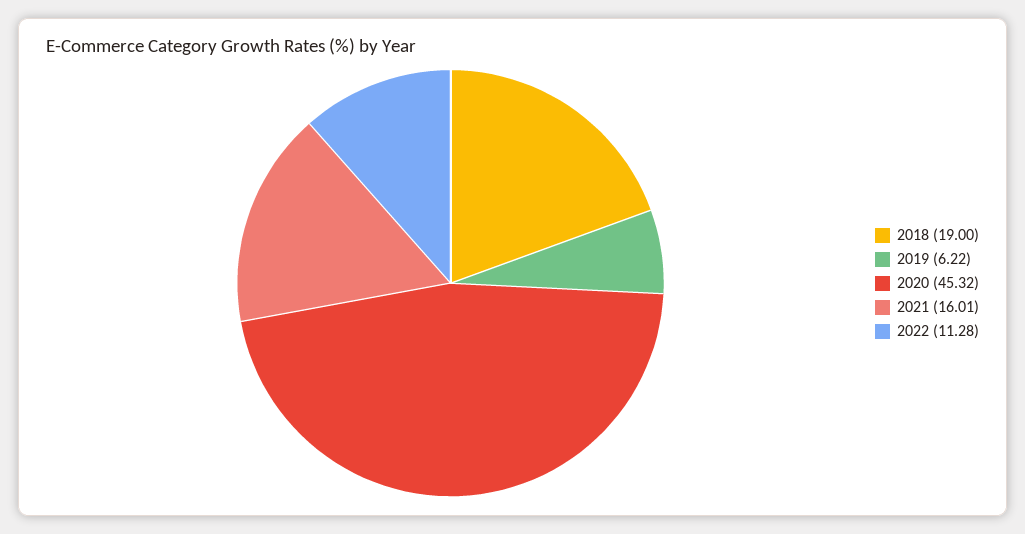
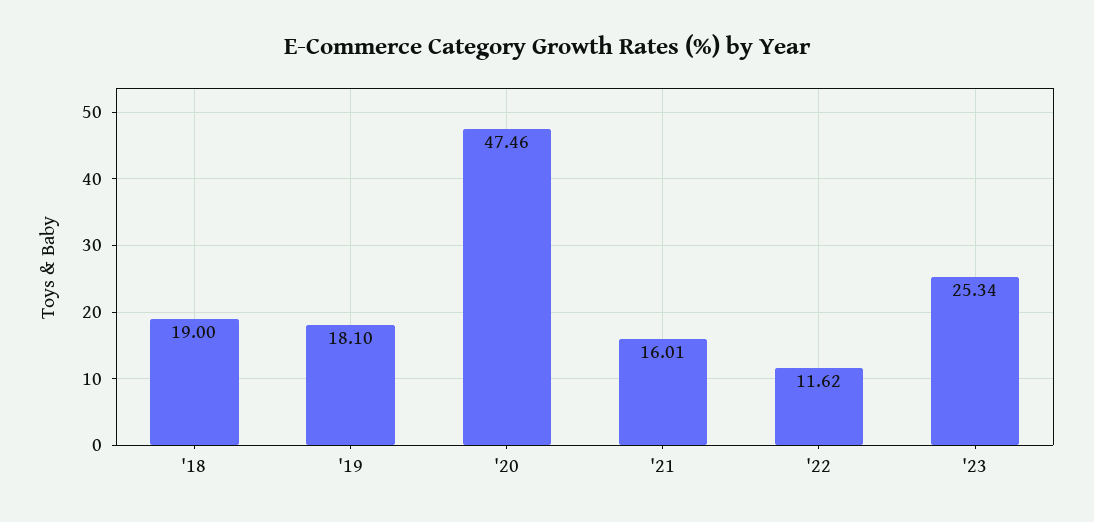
2019: 6.22 -> 18.1
2020: 45.32 -> 47.46
2022: 11.28 -> 11.62
'23: none -> 25.34

